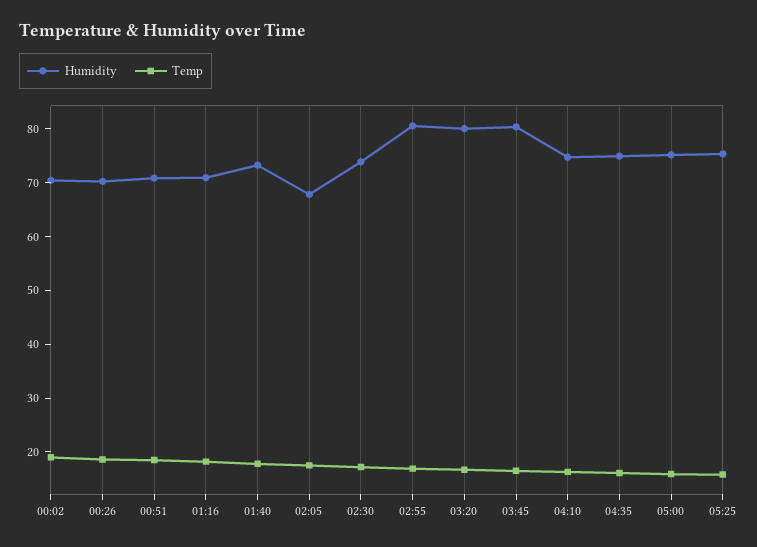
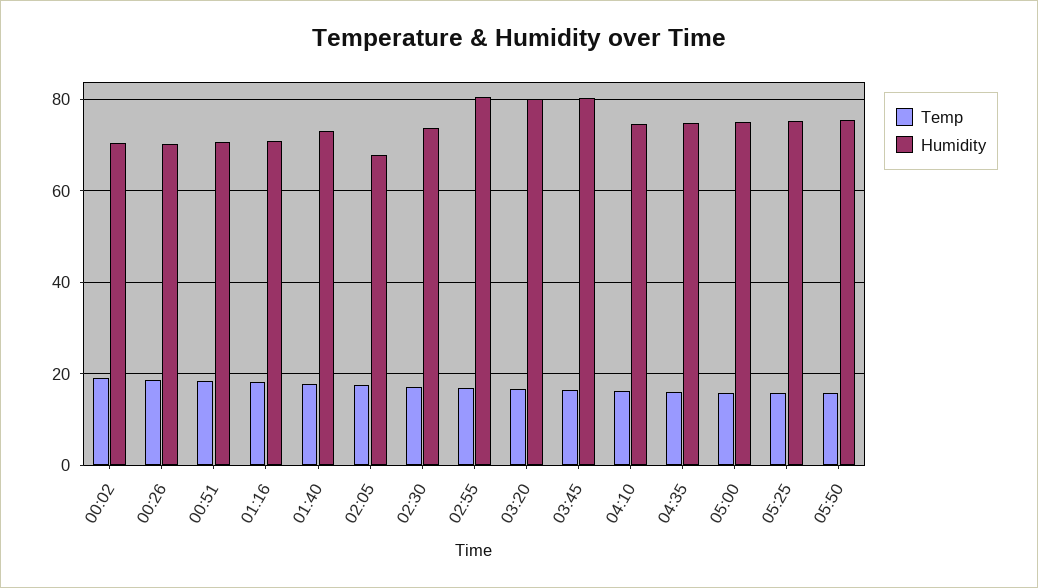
Temp, 05:50: none -> 16
Humidity, 05:50: none -> 76

